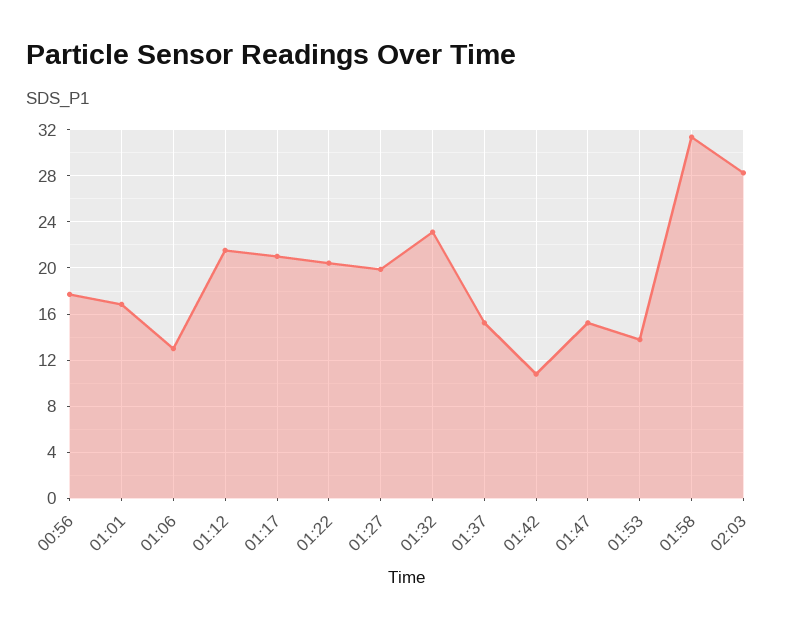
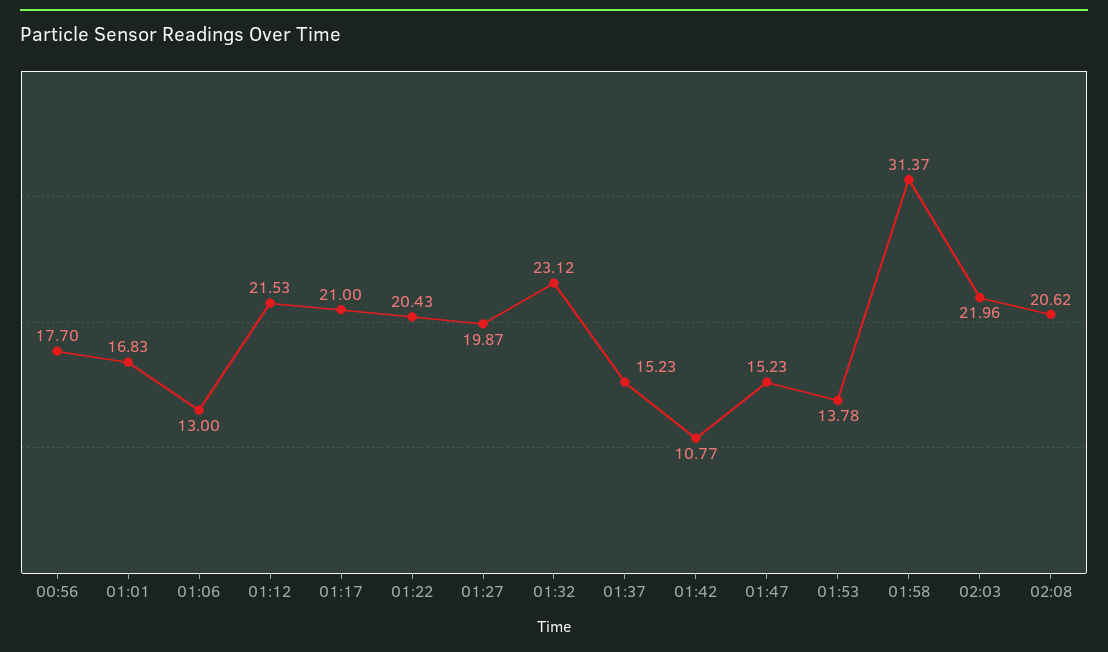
02:03: 28 -> 21.96
02:08: none -> 20.62

